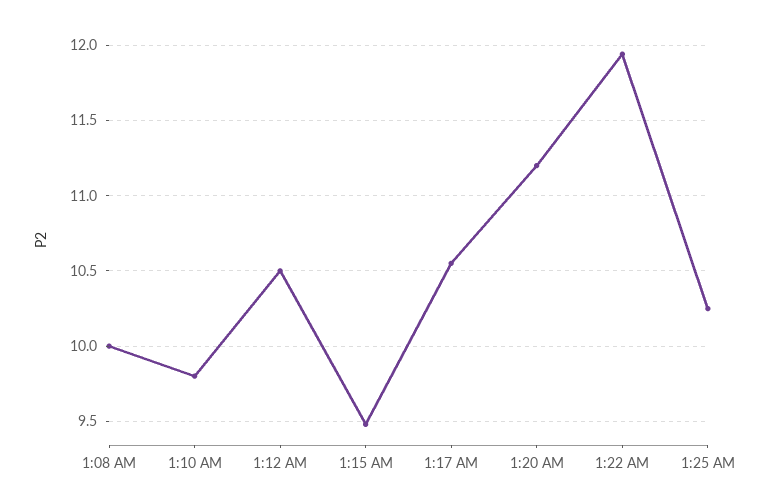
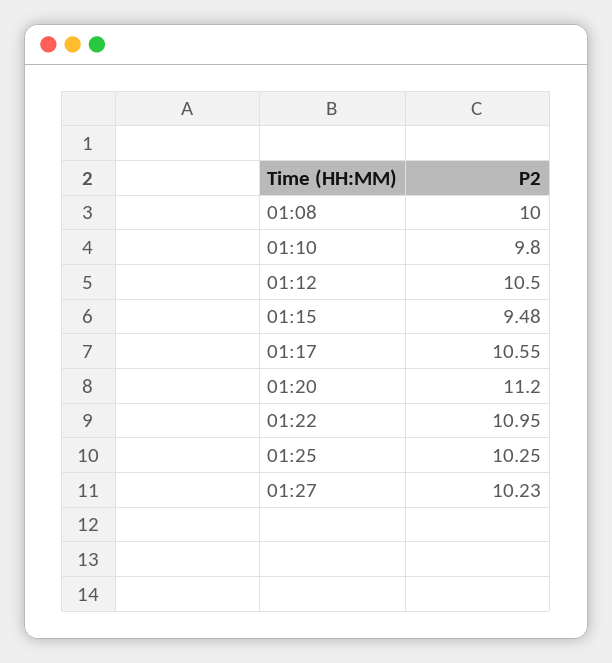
1:22 AM: 11.95 -> 10.95
01:27: none -> 10.23

